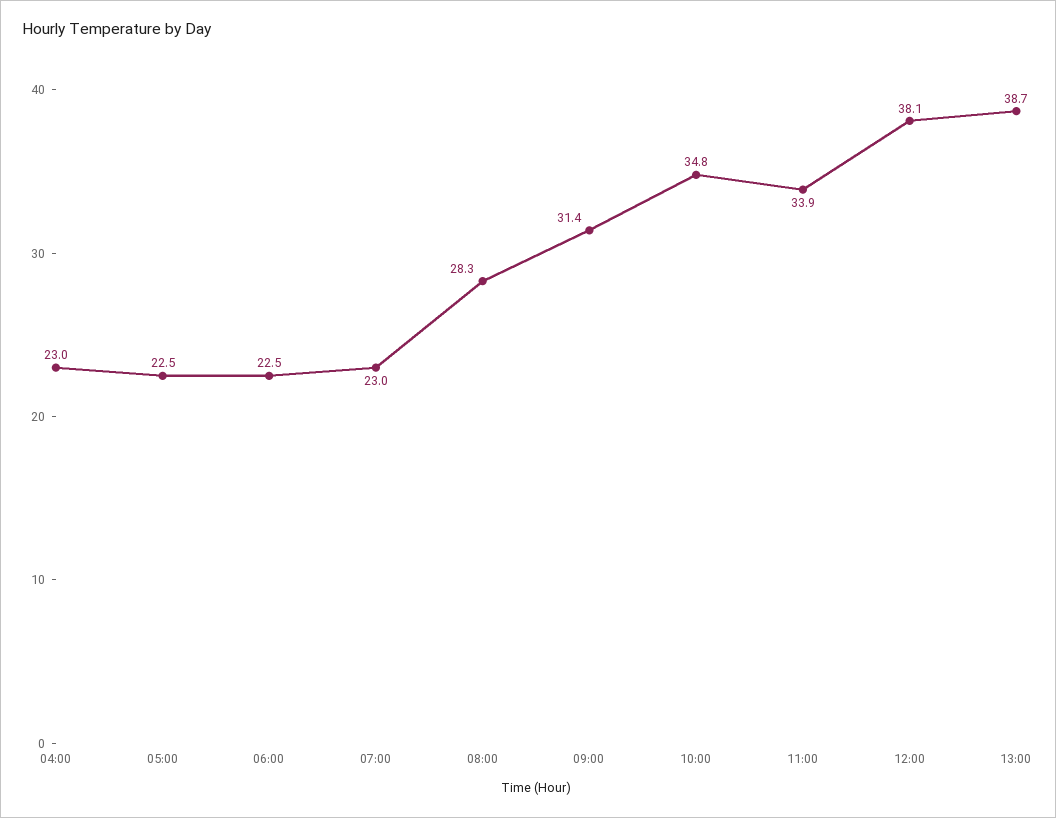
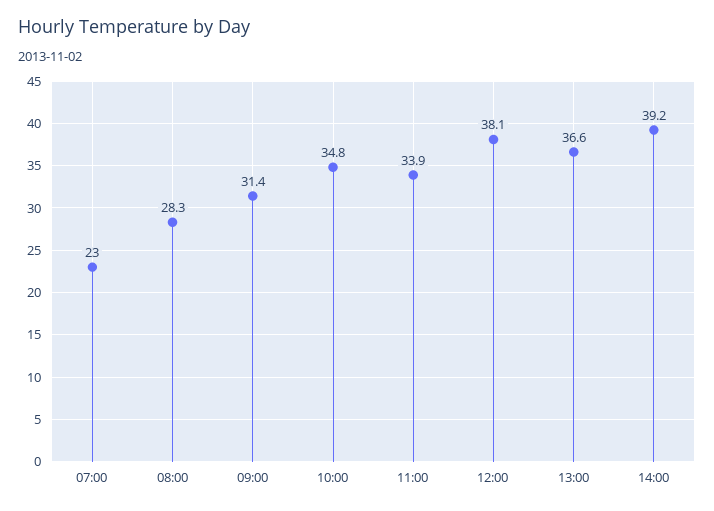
04:00: 23 -> none
05:00: 22.5 -> none
06:00: 22.5 -> none
13:00: 38.7 -> 36.6
14:00: none -> 39.2

